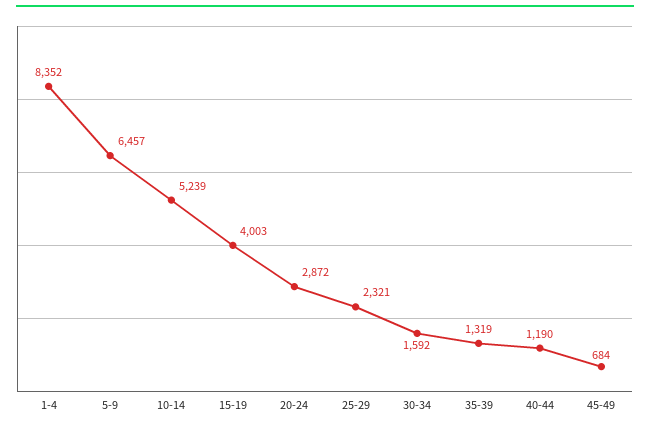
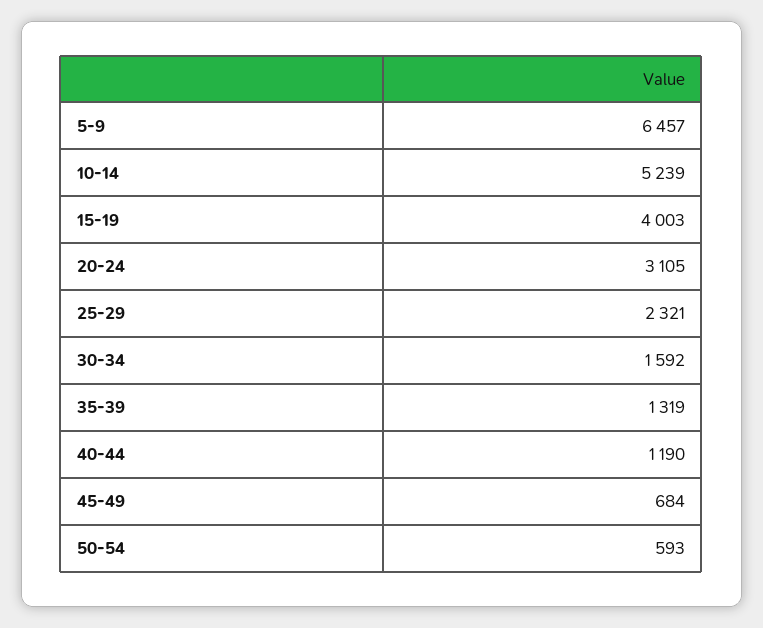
1-4: 8352 -> none
20-24: 2872 -> 3105
50-54: none -> 593

